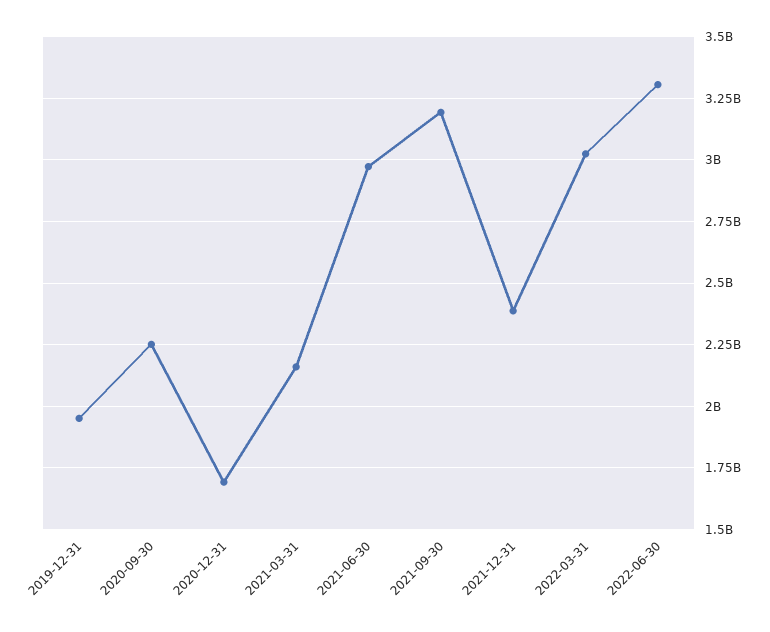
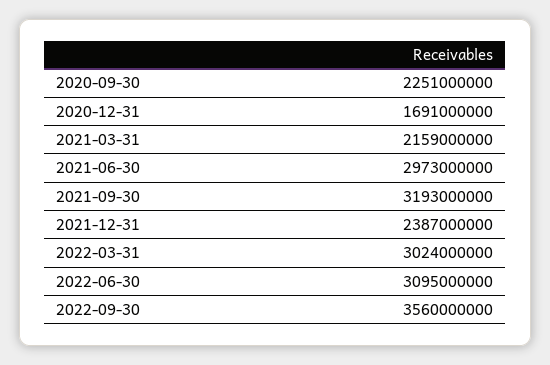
2019-12-31: 1950000000 -> none
2022-06-30: 3300000000 -> 3095000000
2022-09-30: none -> 3560000000

